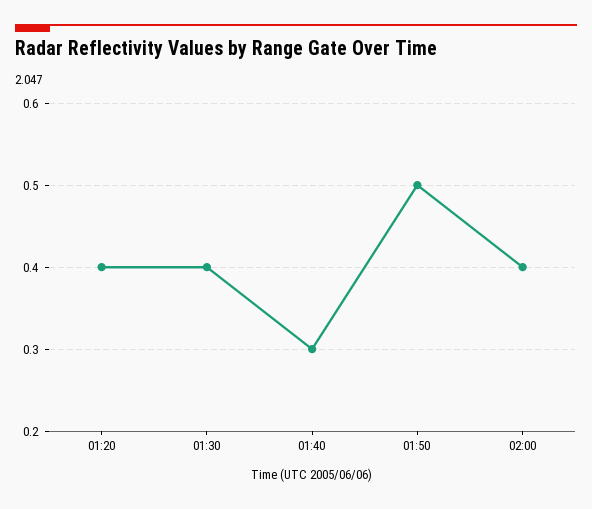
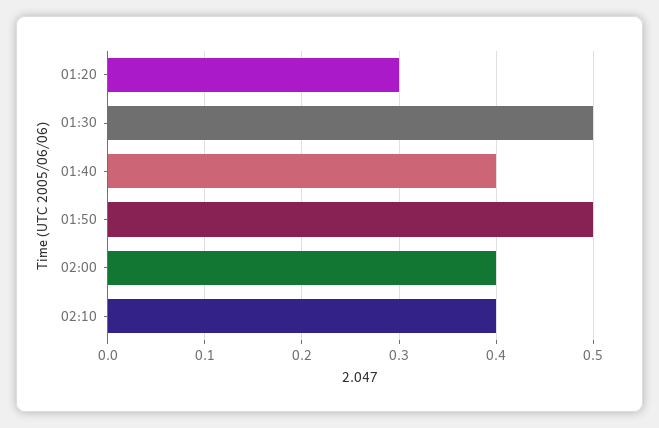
01:20: 0.4 -> 0.3
01:30: 0.4 -> 0.5
01:40: 0.3 -> 0.4
02:10: none -> 0.4

